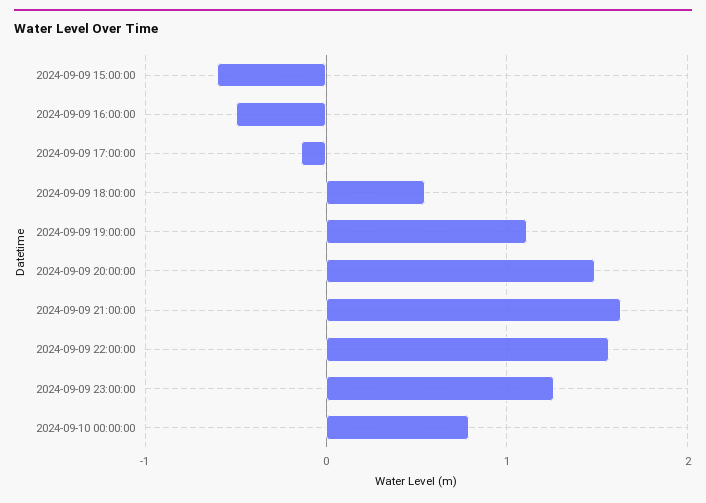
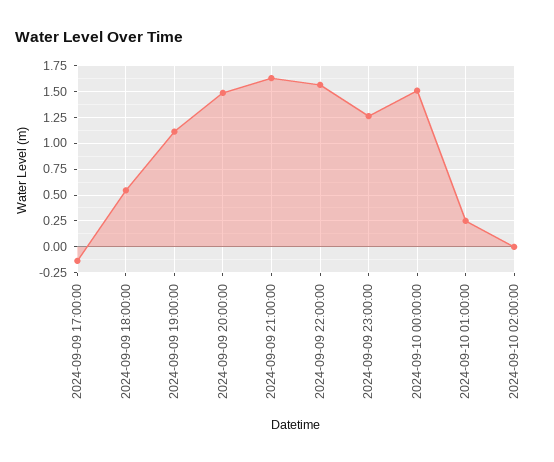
2024-09-09 15:00:00: -0.6 -> none
2024-09-09 16:00:00: -0.5 -> none
2024-09-10 00:00:00: 0.8 -> 1.5
2024-09-10 01:00:00: none -> 0.25
2024-09-10 02:00:00: none -> 0

